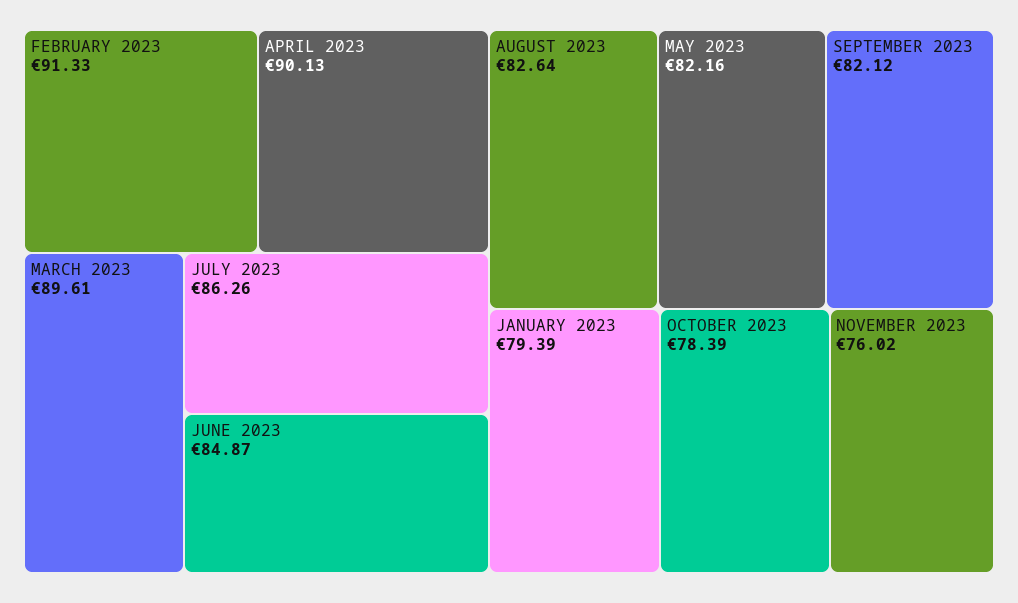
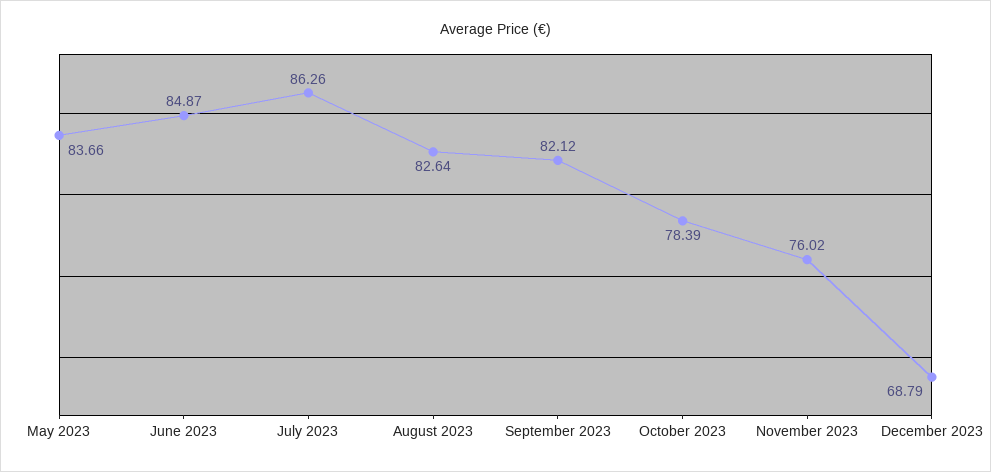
FEBRUARY 2023: 91.33 -> none
APRIL 2023: 90.13 -> none
MARCH 2023: 89.61 -> none
MAY 2023: 82.16 -> 83.66
JANUARY 2023: 79.39 -> none
December 2023: none -> 68.79

